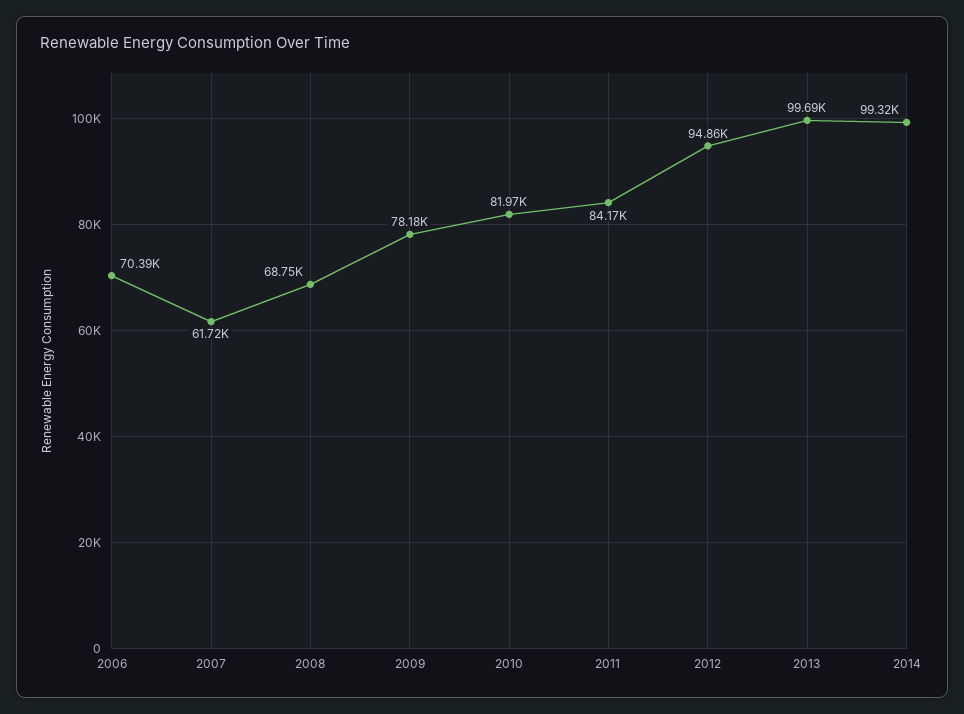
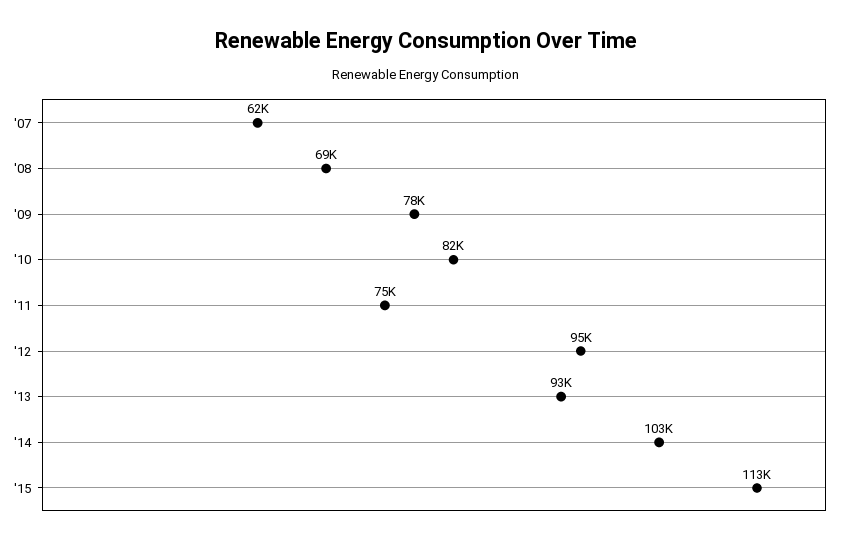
2006: 70390 -> none
2011: 84170 -> 75000
2013: 99690 -> 93000
2014: 99320 -> 103000
'15: none -> 113000

